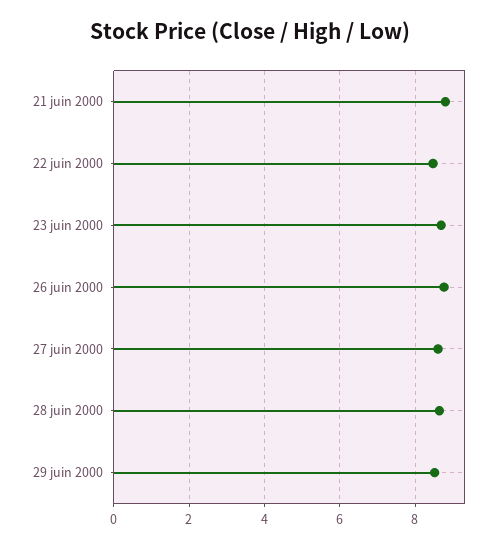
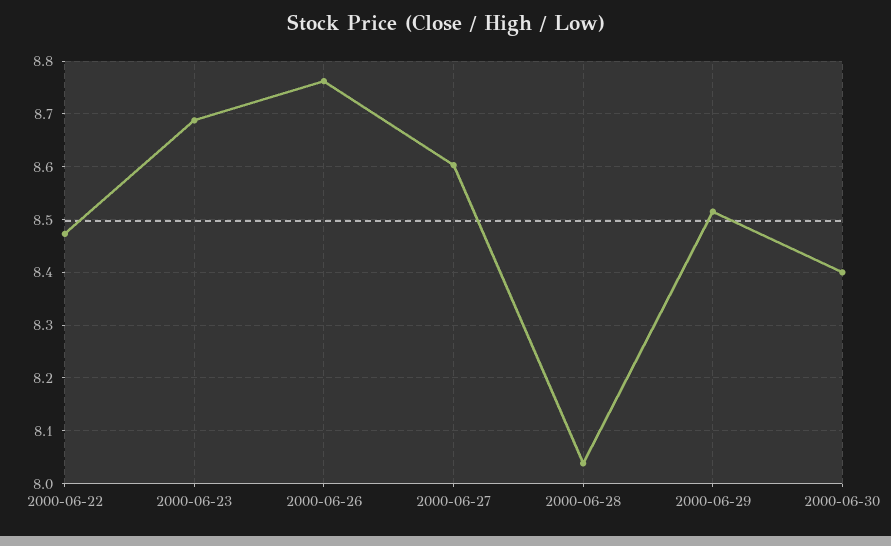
21 juin 2000: 8.8 -> none
28 juin 2000: 8.6 -> 8.04
2000-06-30: none -> 8.4

